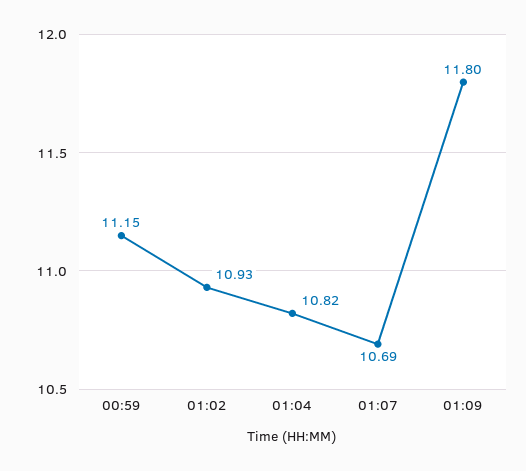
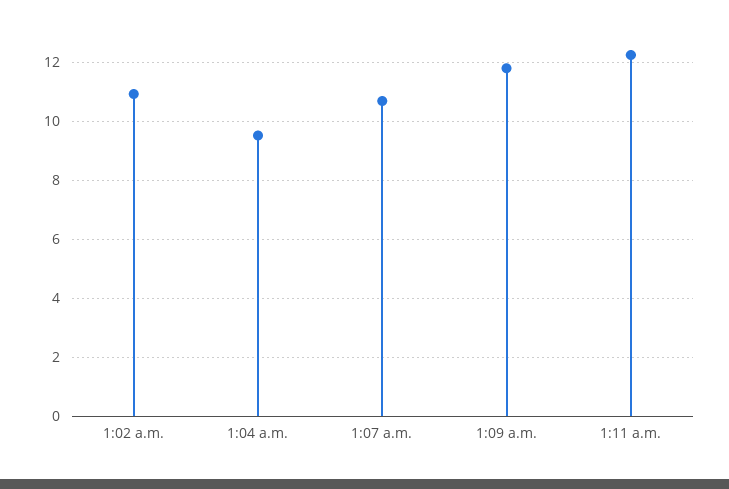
00:59: 11.15 -> none
01:04: 10.82 -> 9.5
1:11 a.m.: none -> 12.25

